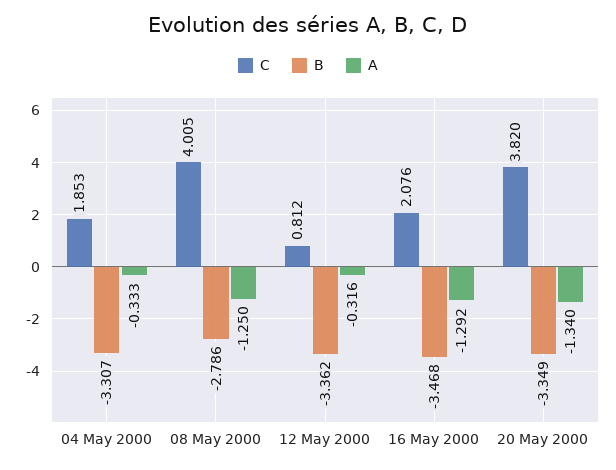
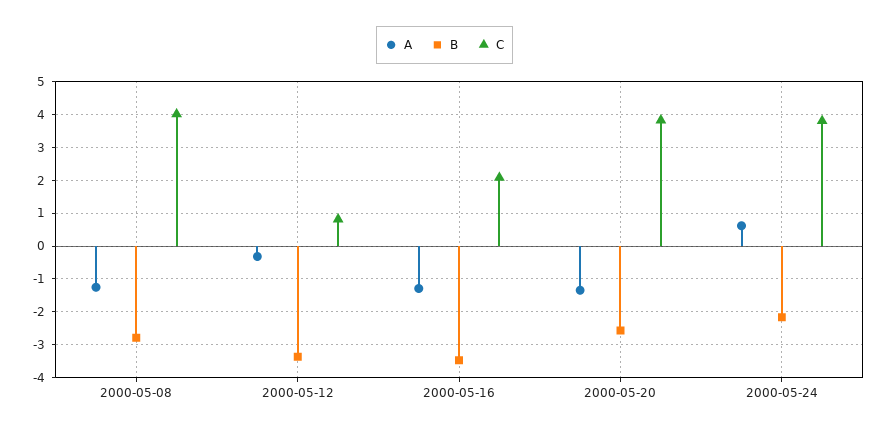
C, 04 May 2000: 1.853 -> none
B, 04 May 2000: -3.307 -> none
A, 04 May 2000: -0.333 -> none
B, 20 May 2000: -3.349 -> -2.6
A, 2000-05-24: none -> 0.6
B, 2000-05-24: none -> -2.2
C, 2000-05-24: none -> 3.8

